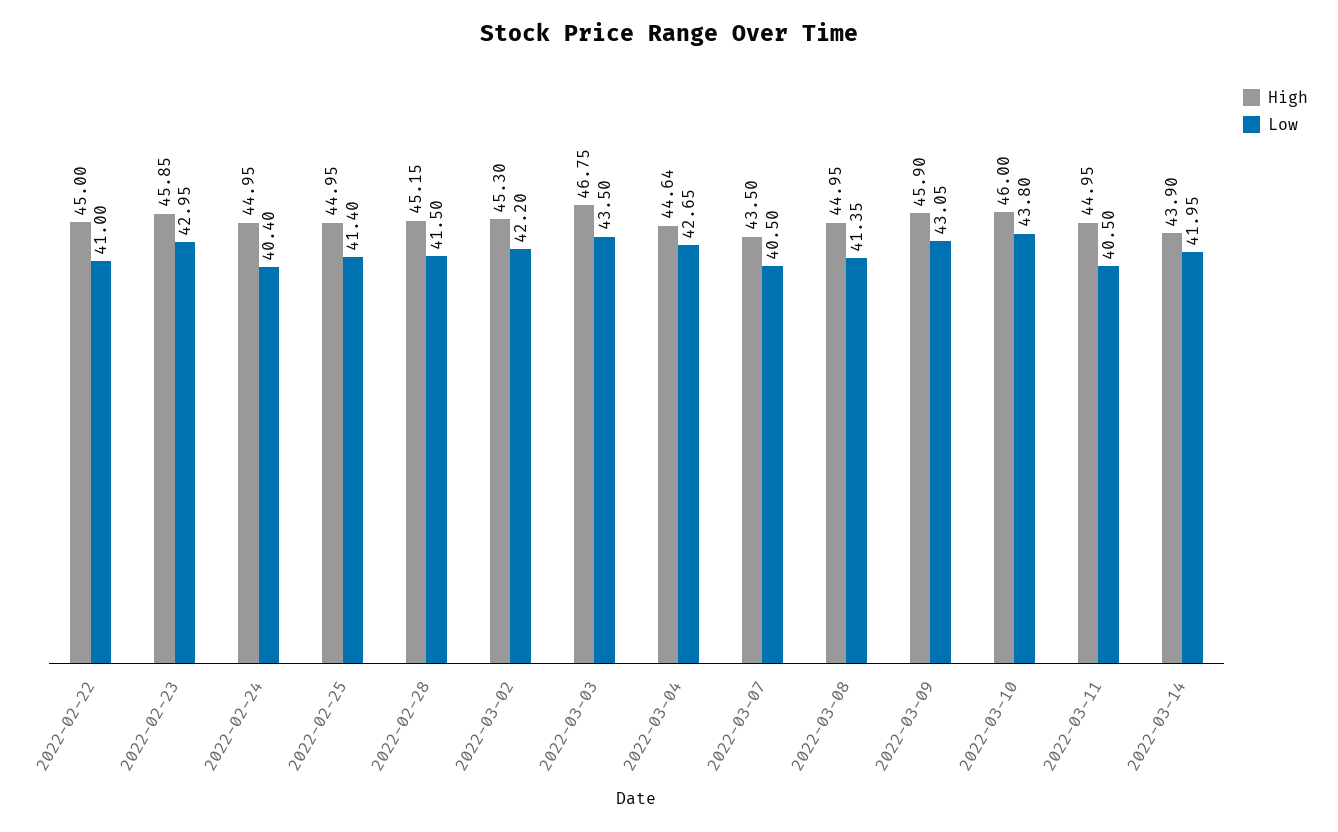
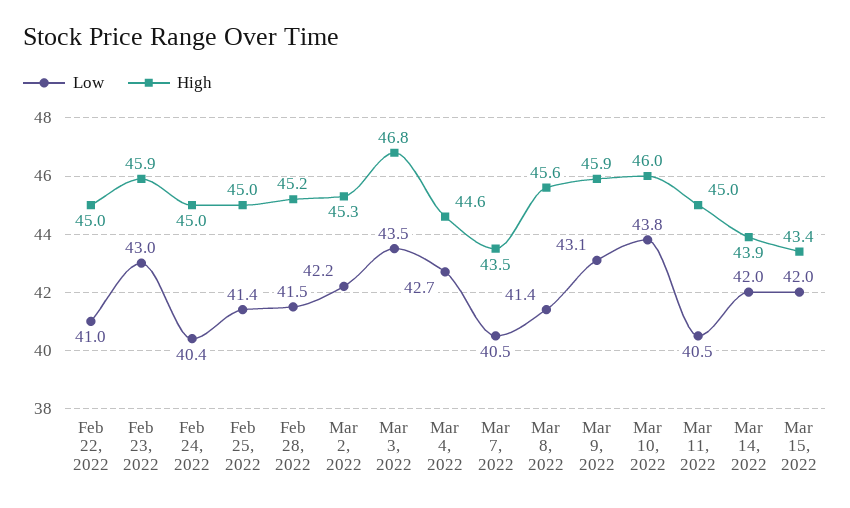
High, 2022-03-08: 44.95 -> 45.6
Low, Mar 15, 2022: none -> 42
High, Mar 15, 2022: none -> 43.4

